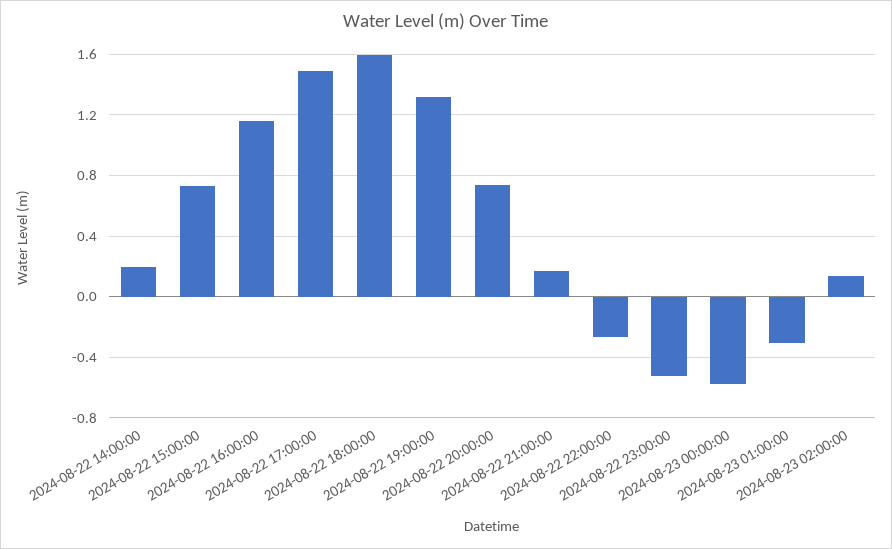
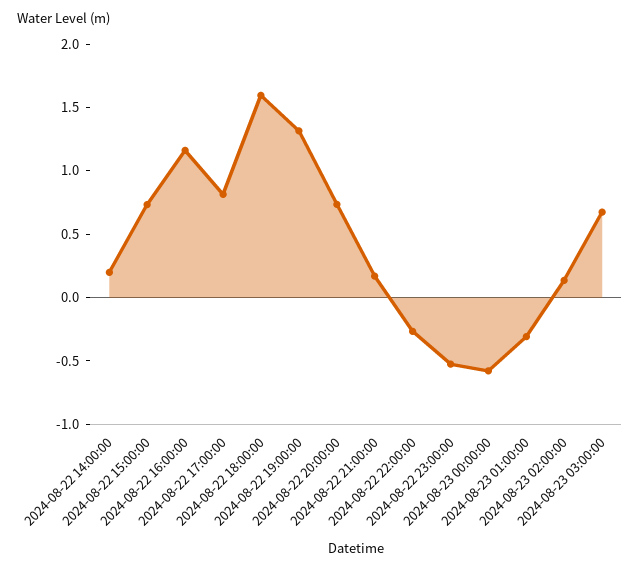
2024-08-22 17:00:00: 1.5 -> 0.8
2024-08-23 03:00:00: none -> 0.7

